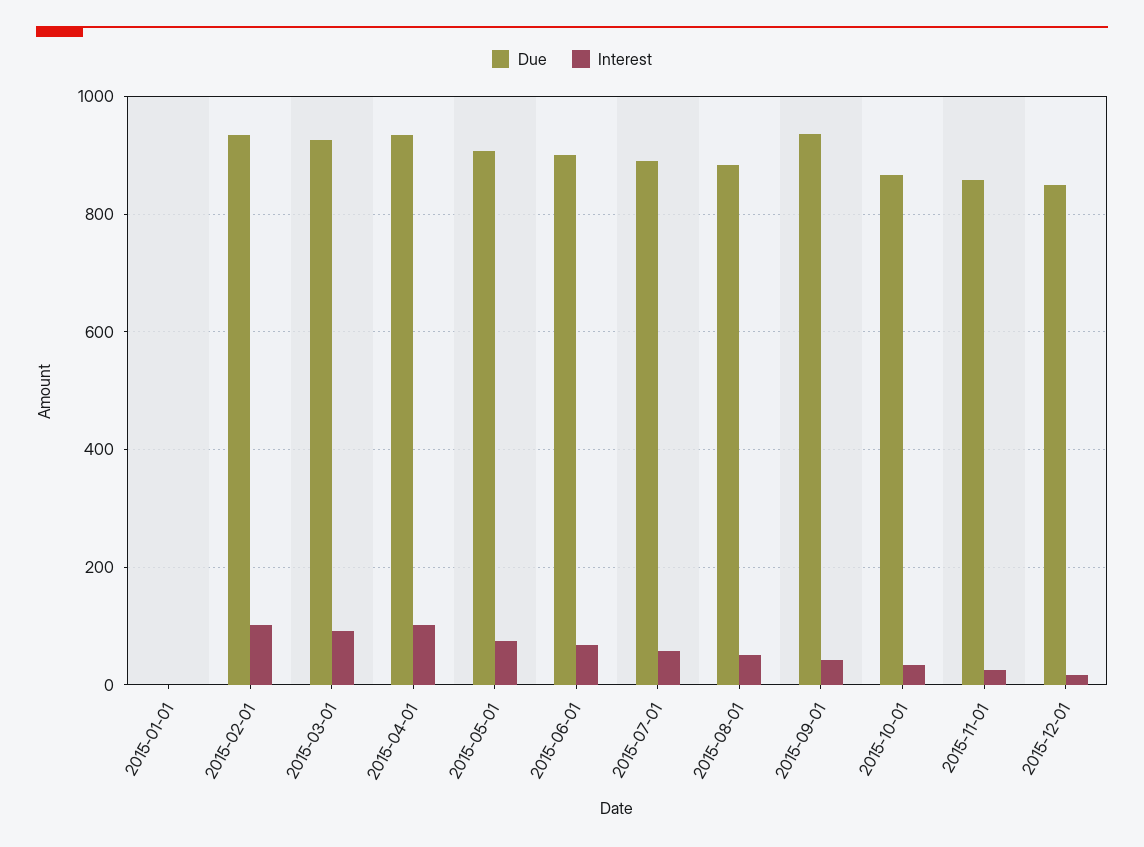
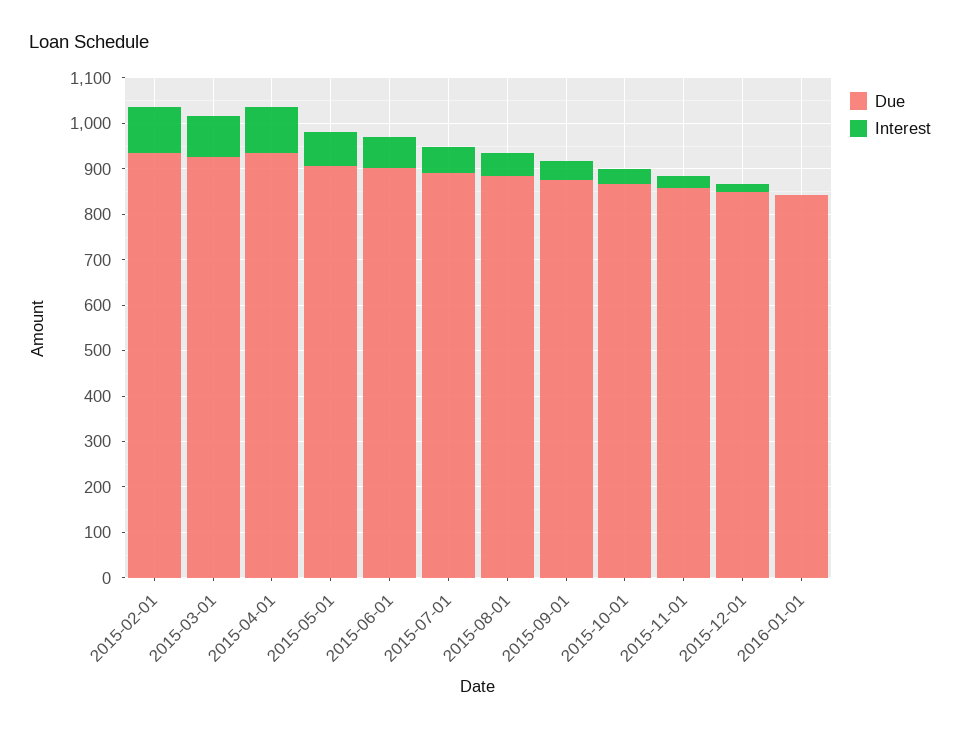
Due, 2015-01-01: 0 -> none
Interest, 2015-01-01: 0 -> none
Due, 2015-09-01: 940 -> 880
Due, 2016-01-01: none -> 840
Interest, 2016-01-01: none -> 0

